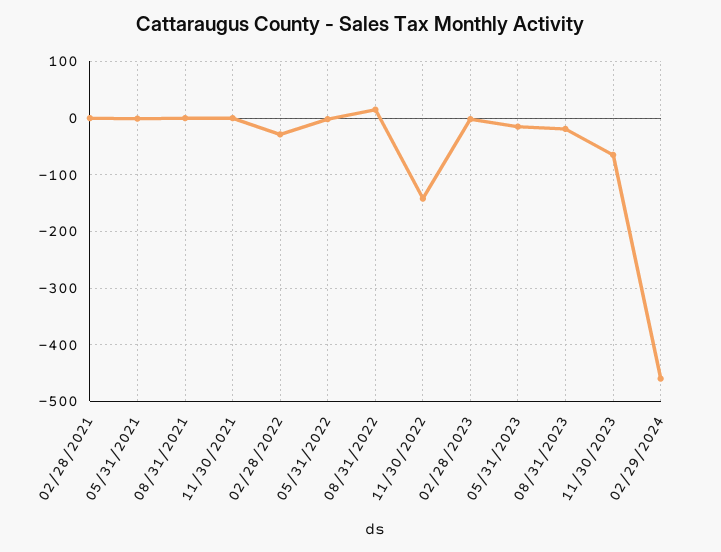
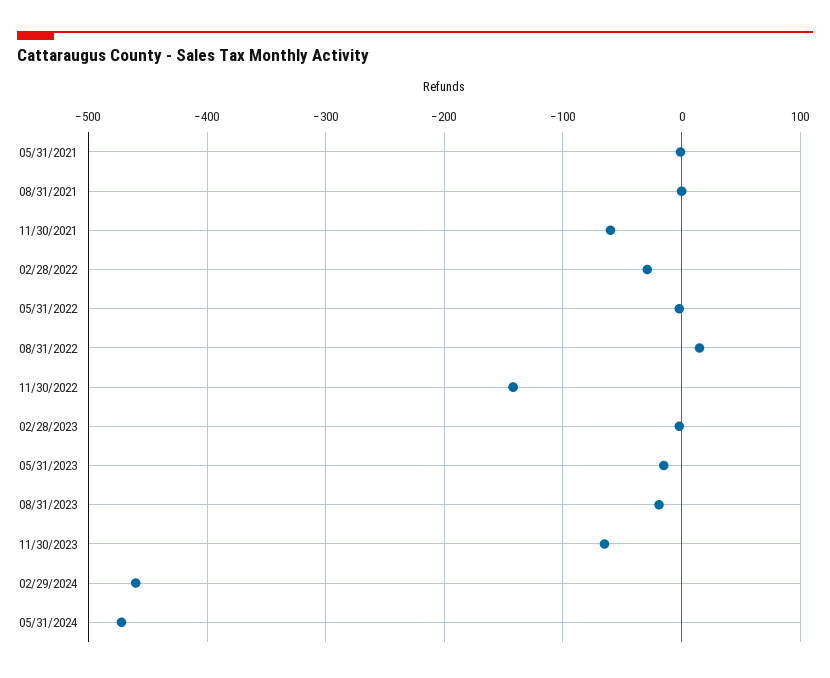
02/28/2021: 0 -> none
11/30/2021: 0 -> -60
05/31/2024: none -> -470

